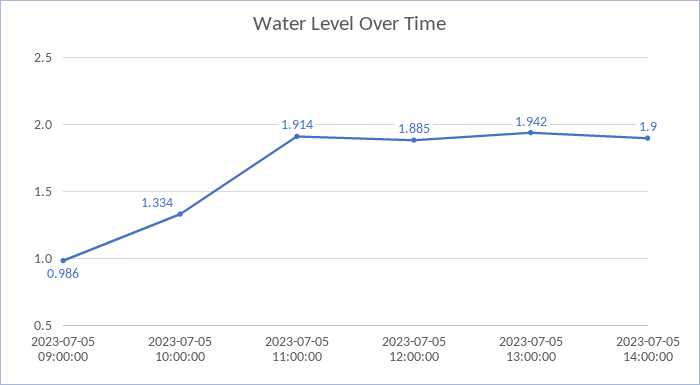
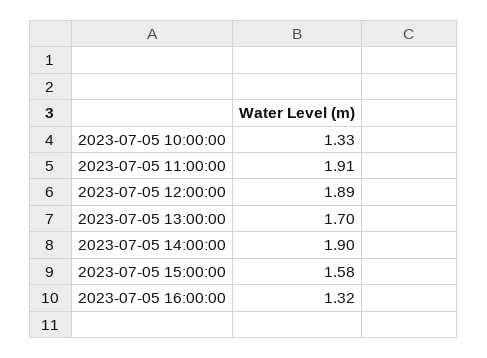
2023-07-05 09:00:00: 0.986 -> none
2023-07-05 13:00:00: 1.942 -> 1.7
2023-07-05 15:00:00: none -> 1.58
2023-07-05 16:00:00: none -> 1.32

